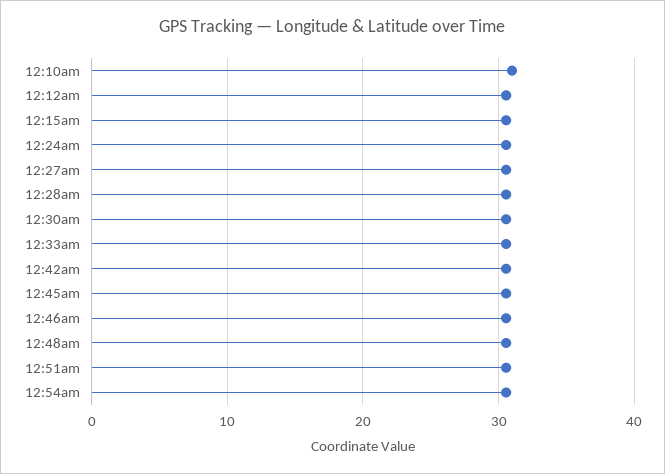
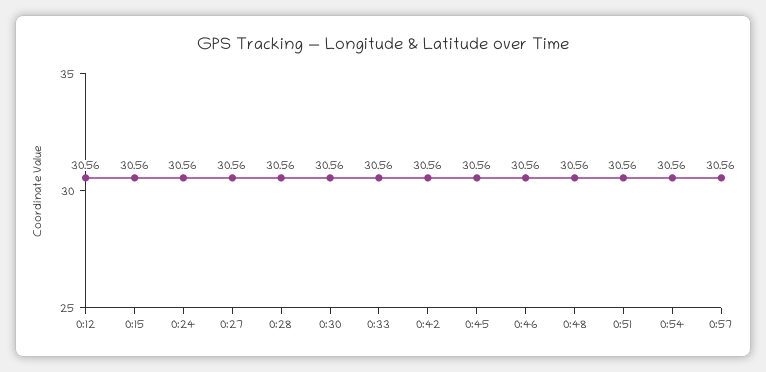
12:10am: 31 -> none
0:57: none -> 30.56

